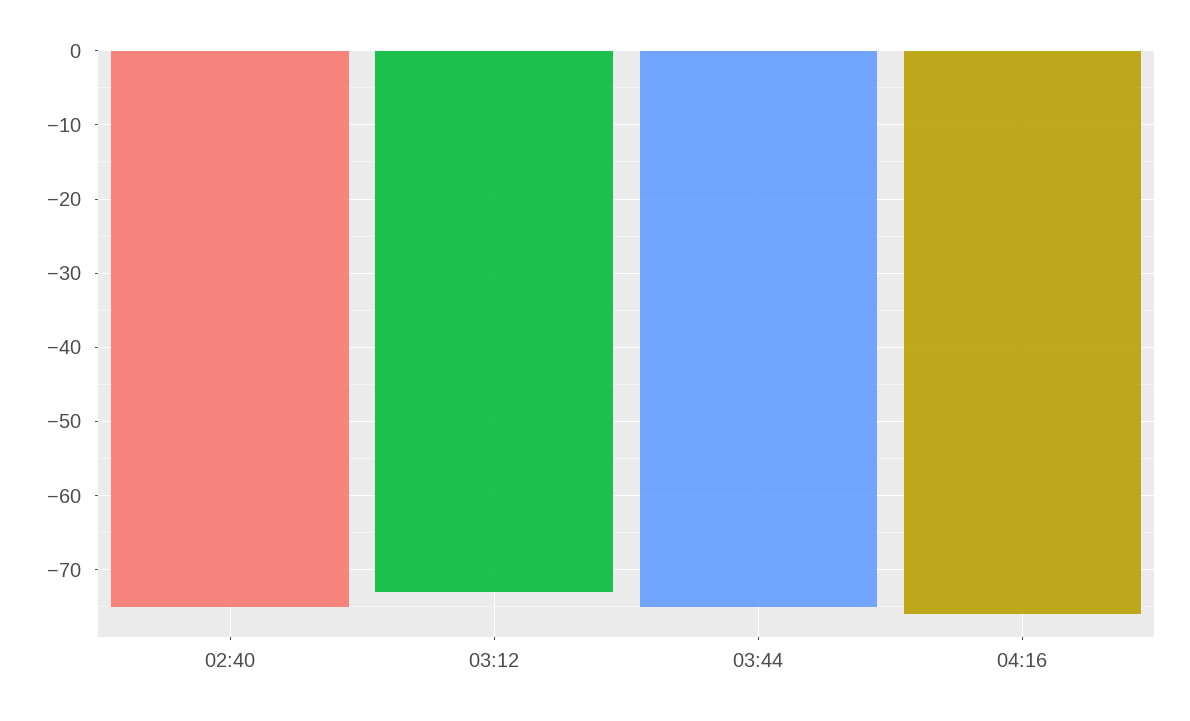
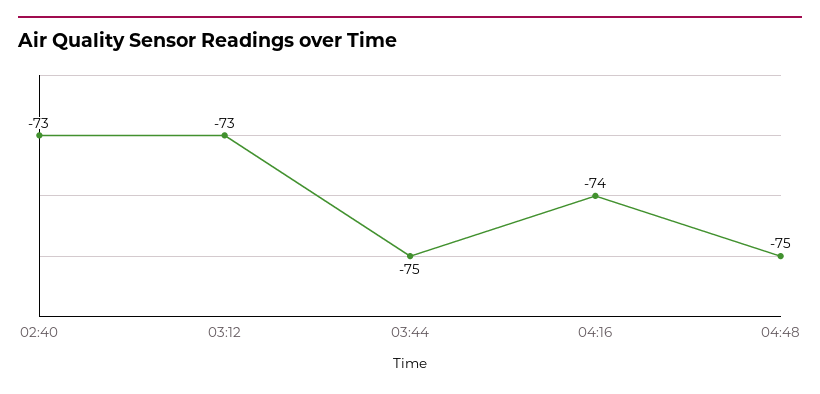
02:40: -75 -> -73
04:16: -76 -> -74
04:48: none -> -75

